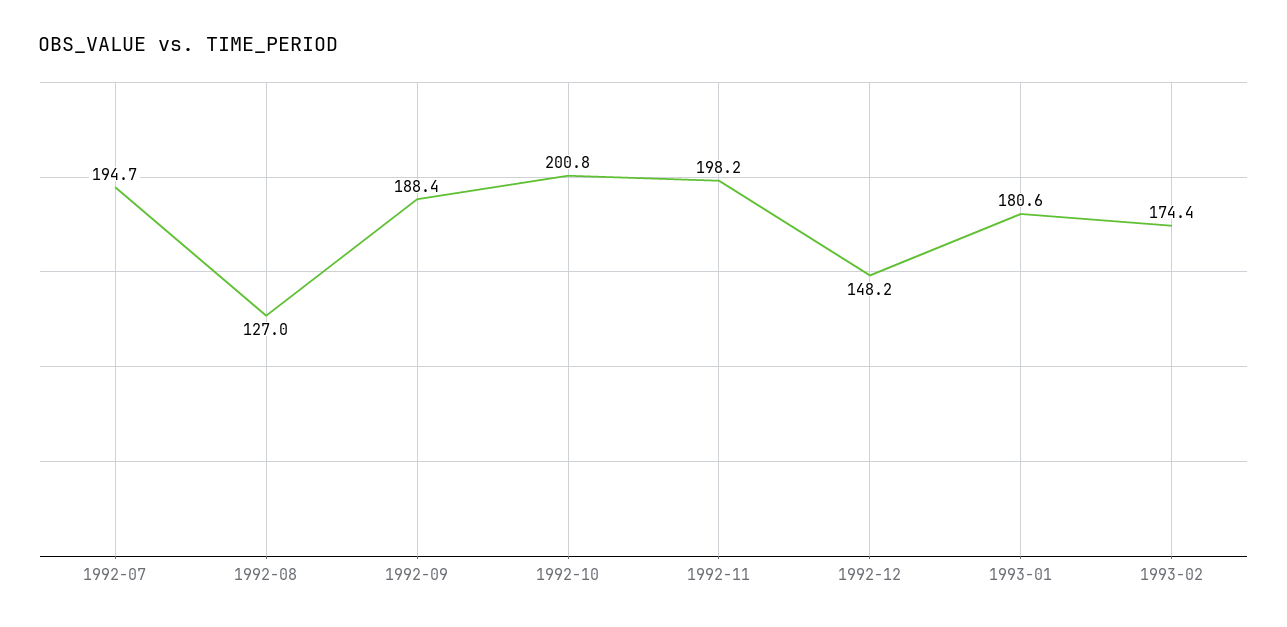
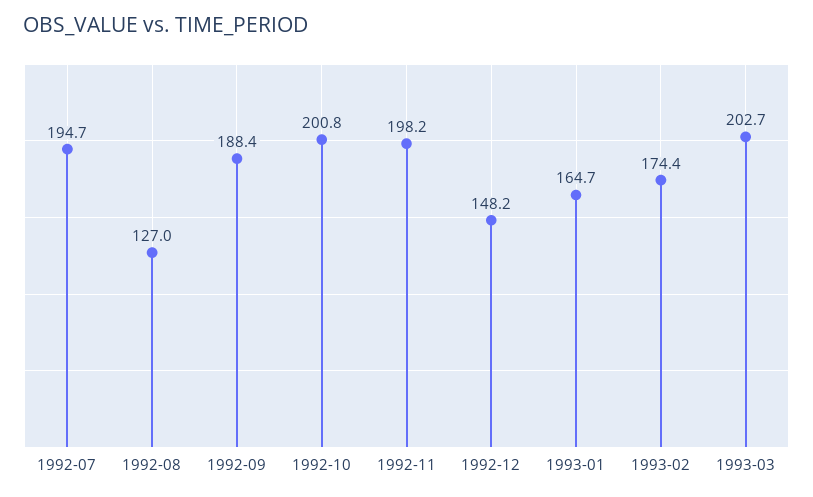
1993-01: 180.6 -> 164.7
1993-03: none -> 202.7

